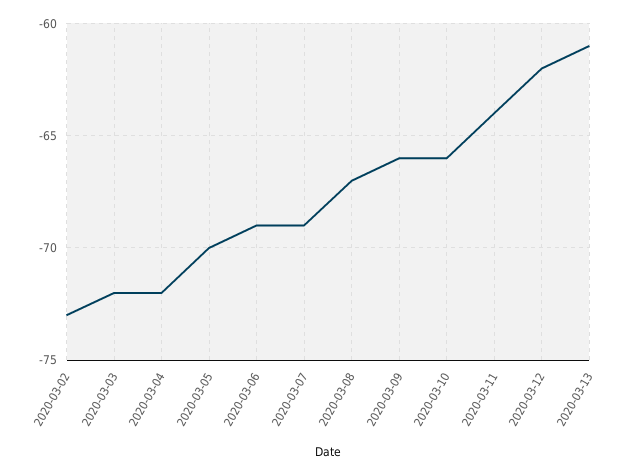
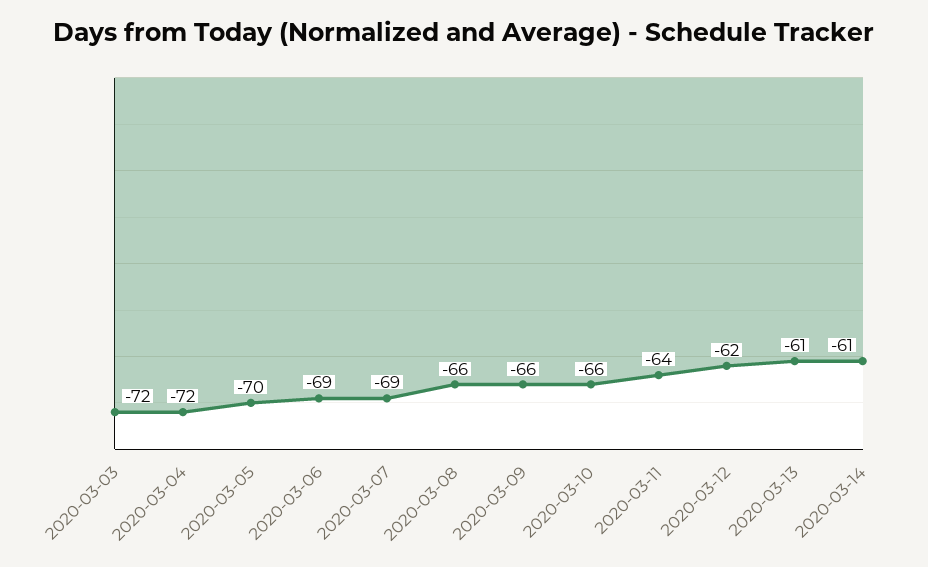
2020-03-02: -73 -> none
2020-03-08: -67 -> -66
2020-03-14: none -> -61

